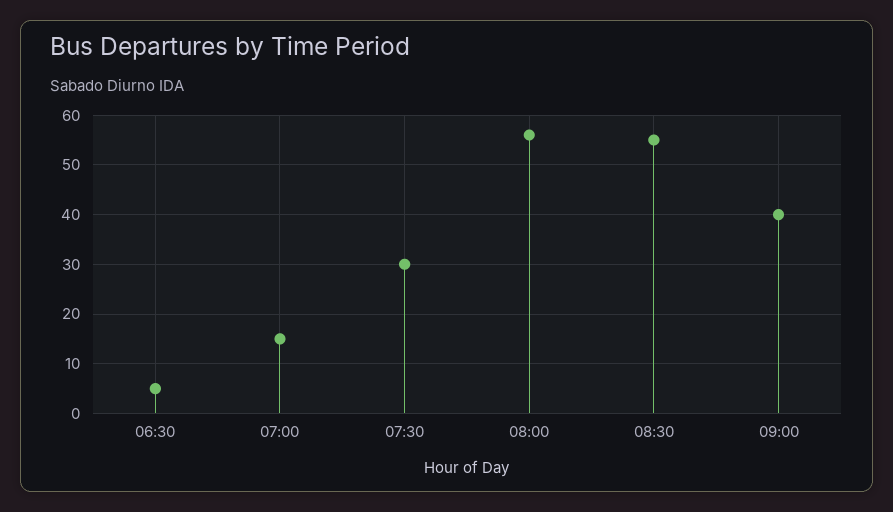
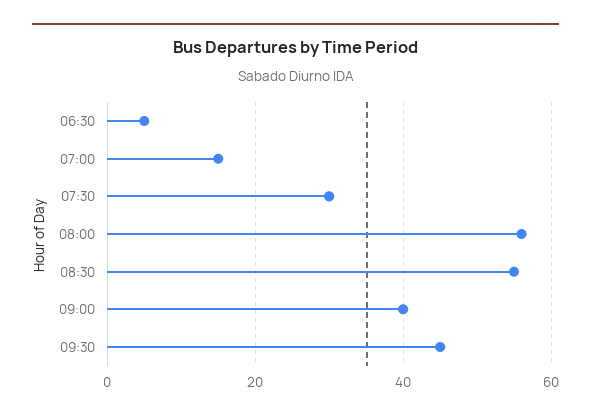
09:30: none -> 45

